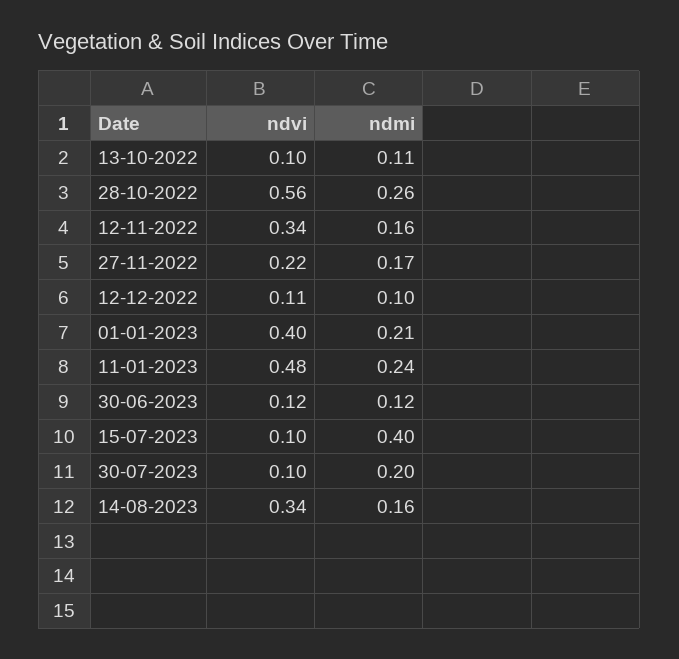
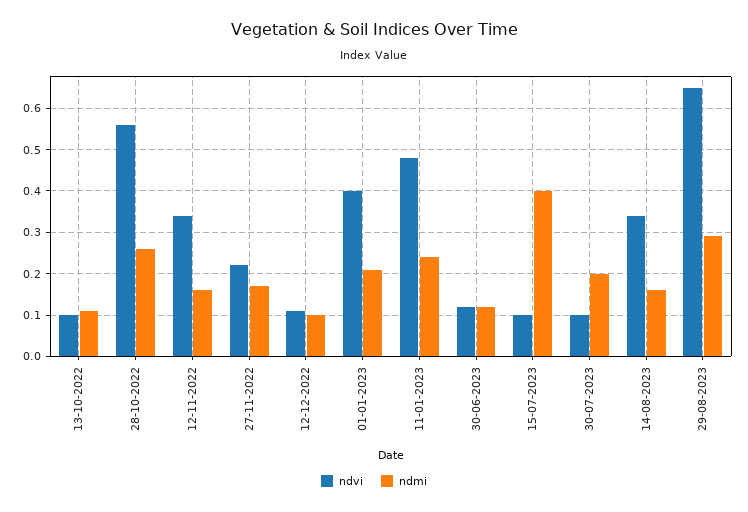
ndvi, 29-08-2023: none -> 0.65
ndmi, 29-08-2023: none -> 0.3

